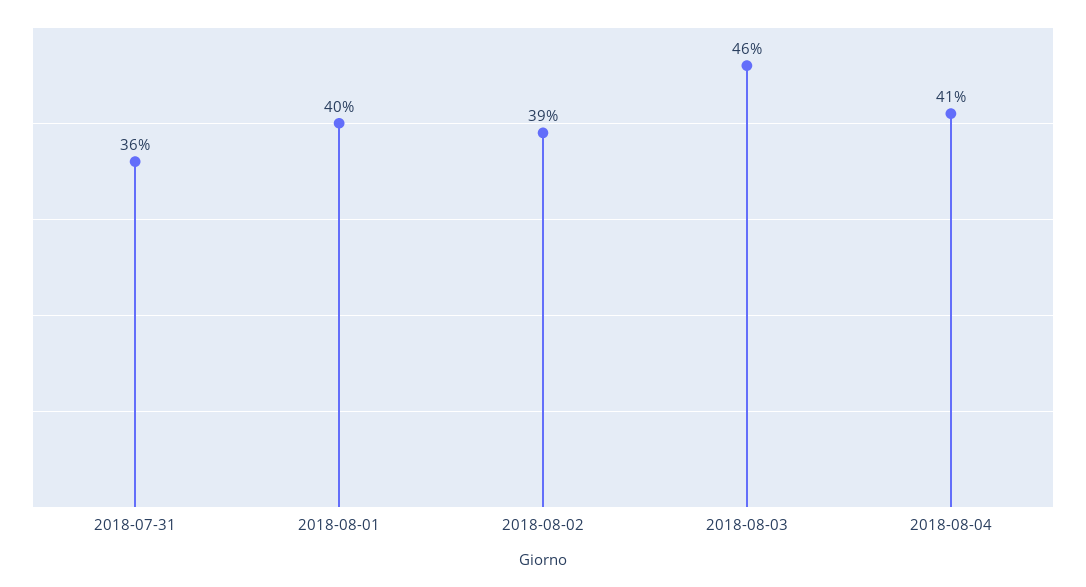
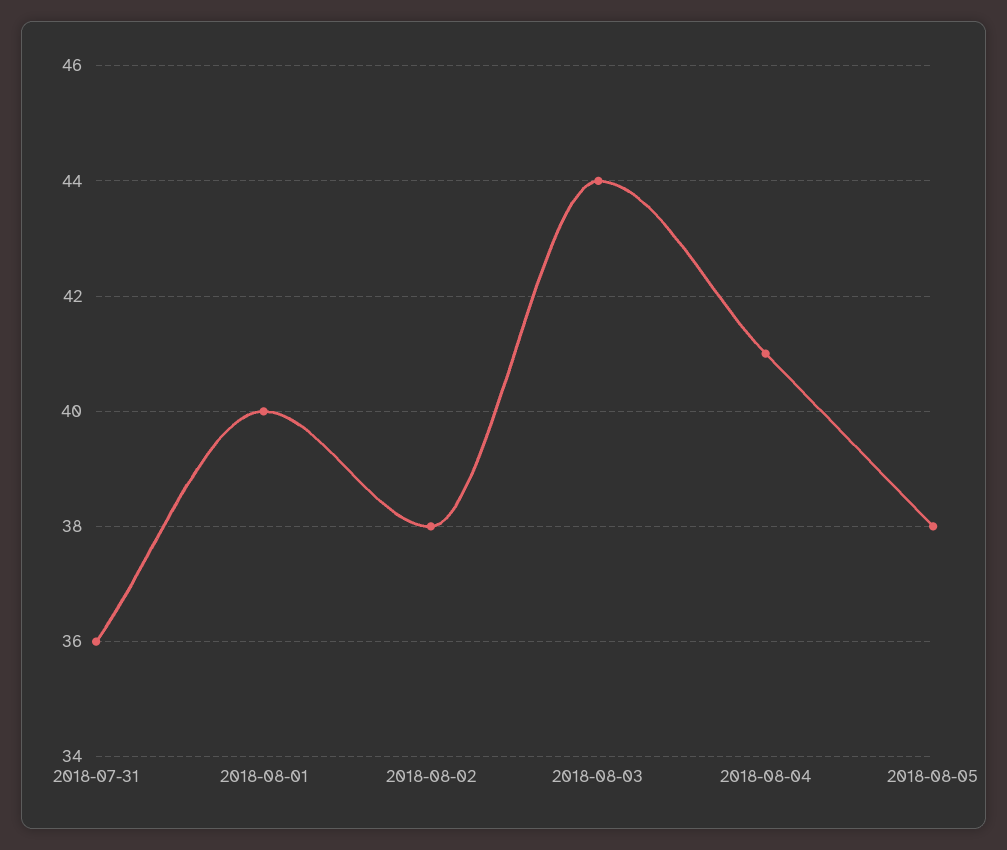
2018-08-02: 39 -> 38
2018-08-03: 46 -> 44
2018-08-05: none -> 38

